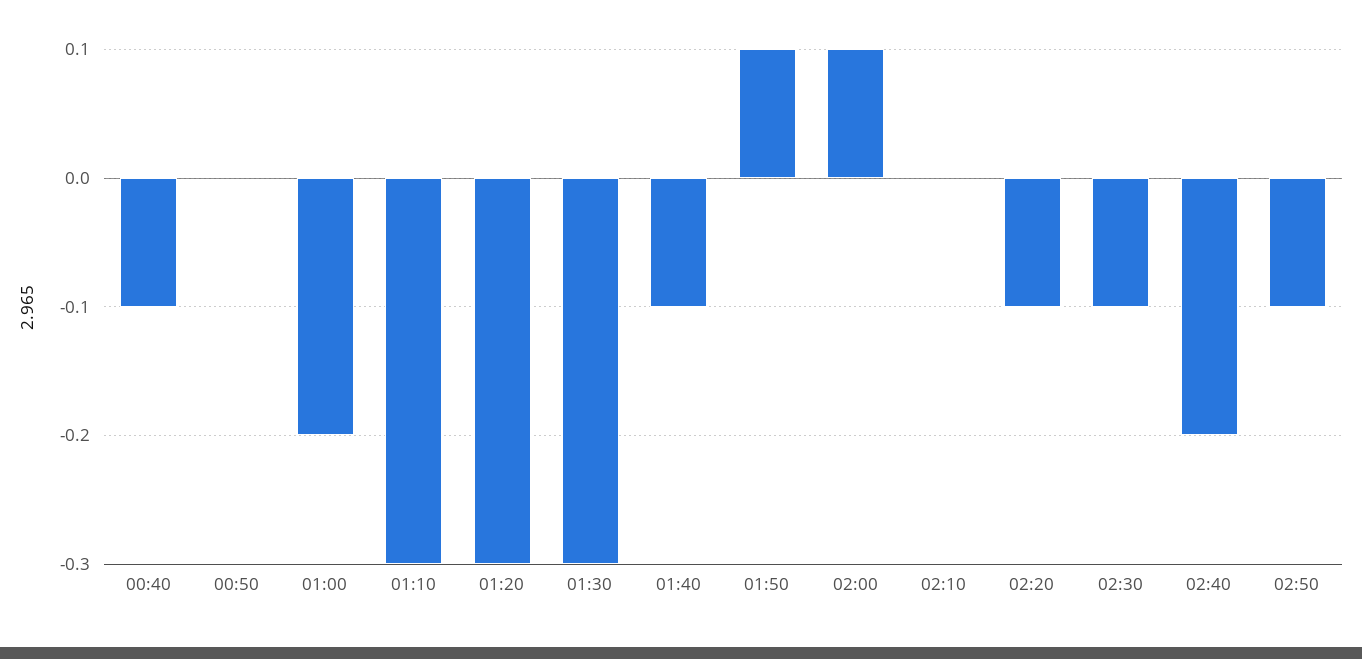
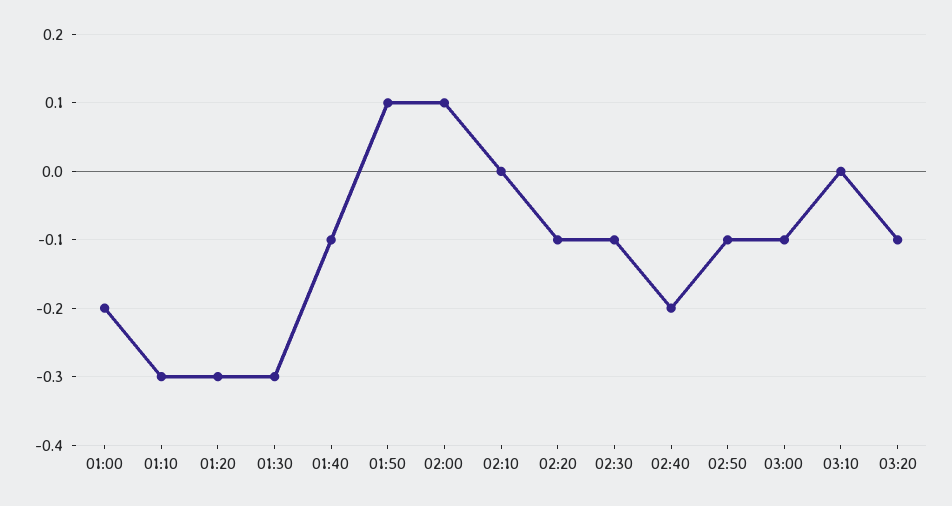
00:40: -0.1 -> none
00:50: 0 -> none
03:00: none -> -0.1
03:10: none -> 0
03:20: none -> -0.1

